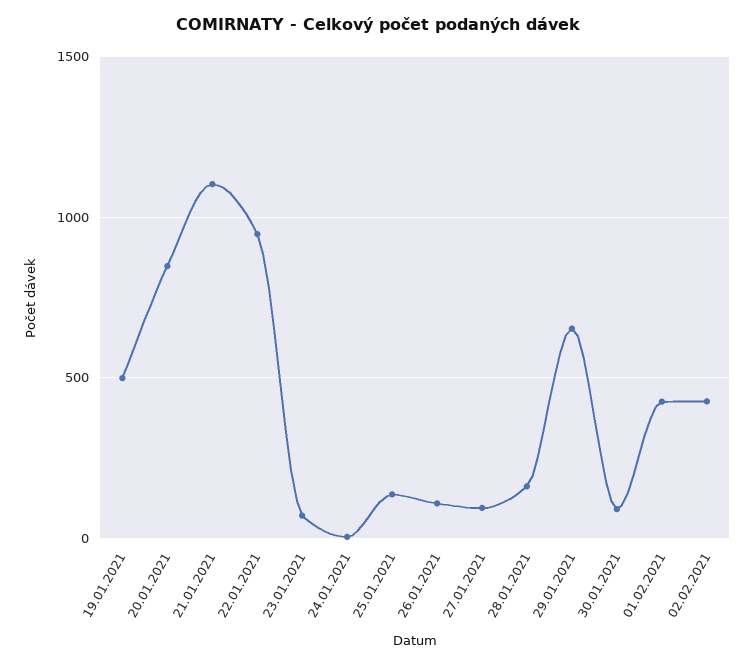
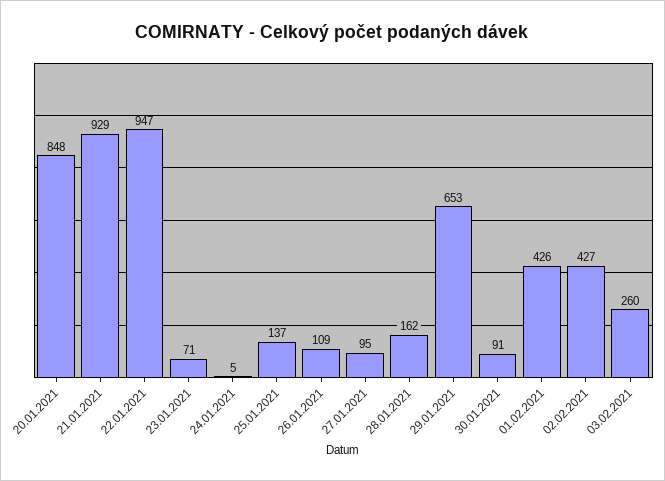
19.01.2021: 500 -> none
21.01.2021: 1100 -> 929
03.02.2021: none -> 260

